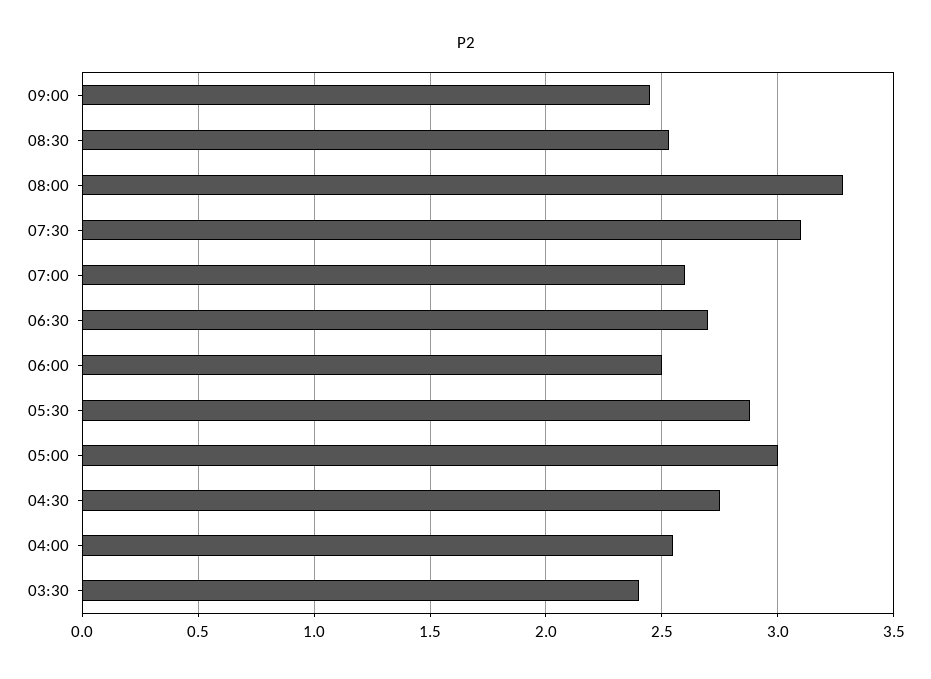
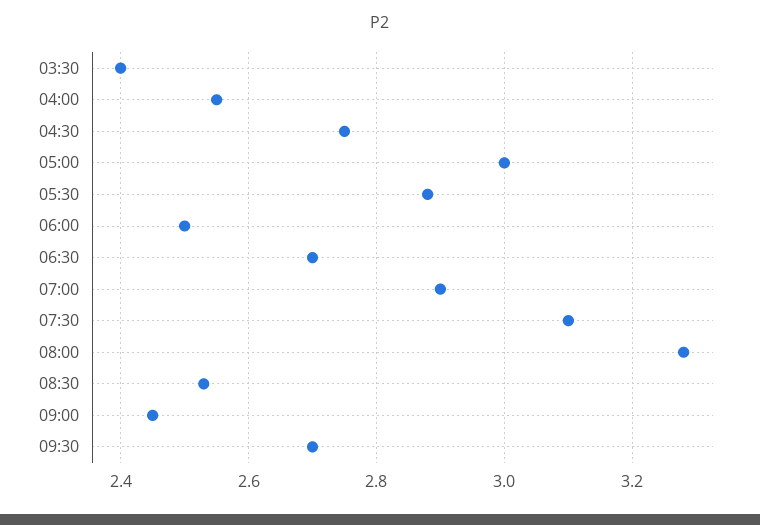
07:00: 2.6 -> 2.9
09:30: none -> 2.7

